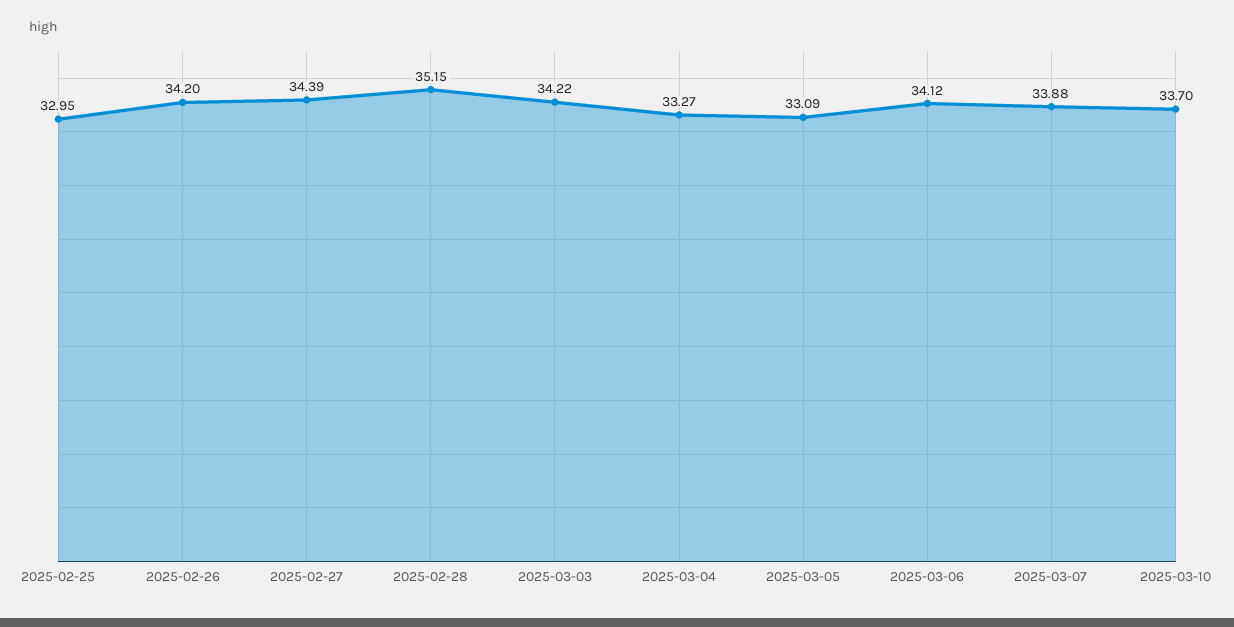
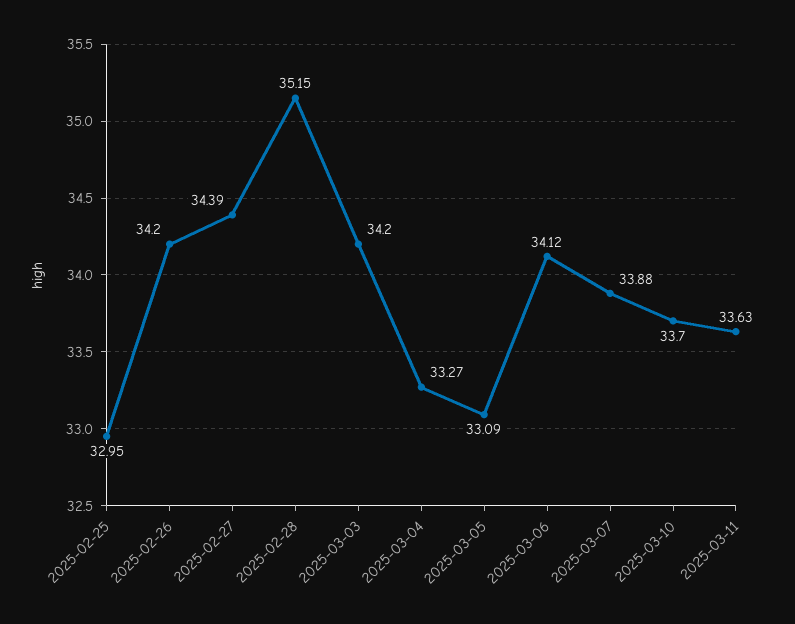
2025-03-03: 34.22 -> 34.2
2025-03-11: none -> 33.63

